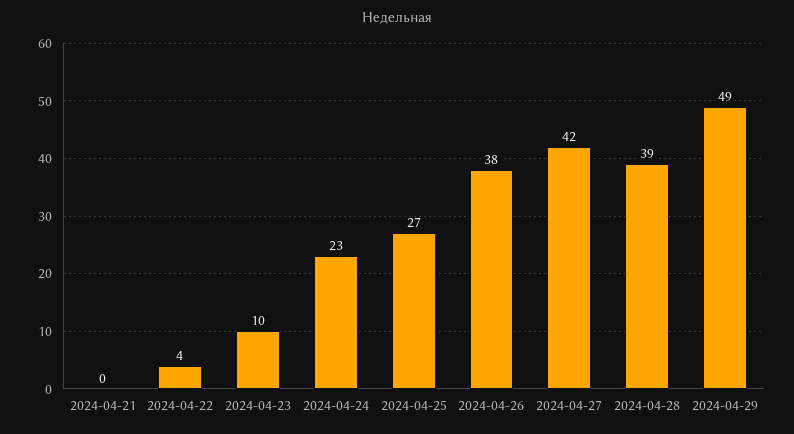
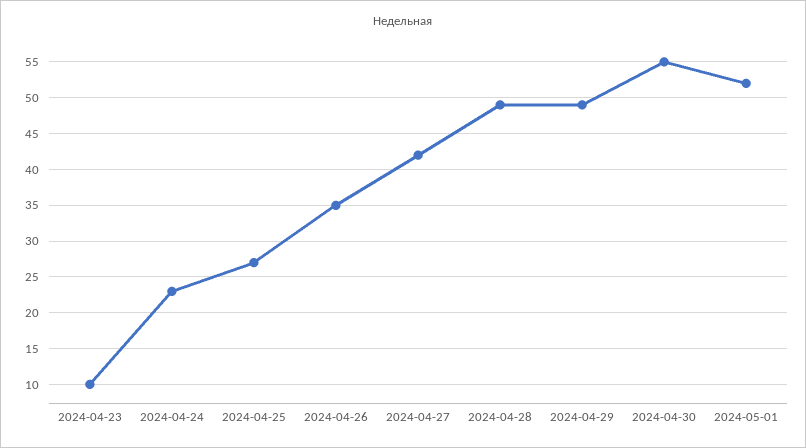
2024-04-21: 0 -> none
2024-04-22: 4 -> none
2024-04-26: 38 -> 35
2024-04-28: 39 -> 49
2024-04-30: none -> 55
2024-05-01: none -> 52

